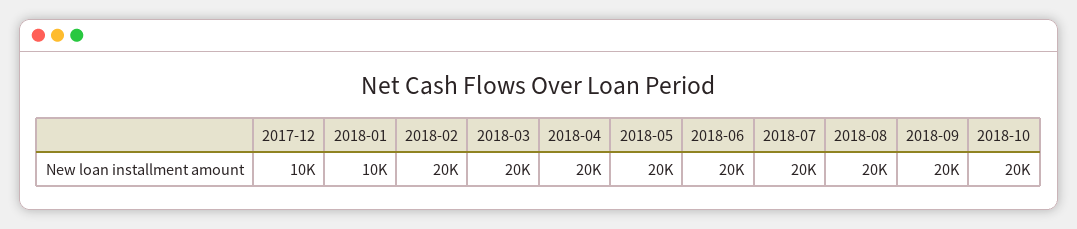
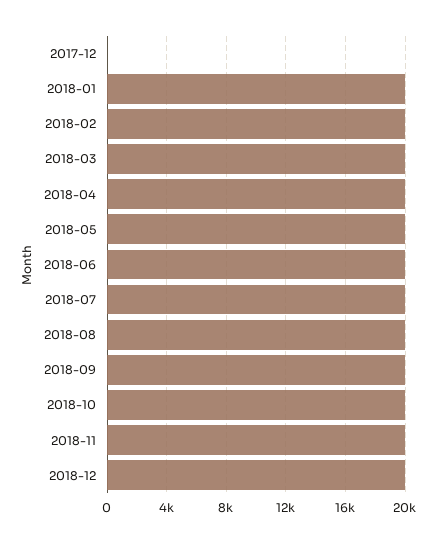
2017-12: 10000 -> 0
2018-01: 10000 -> 20000
2018-11: none -> 20000
2018-12: none -> 20000

